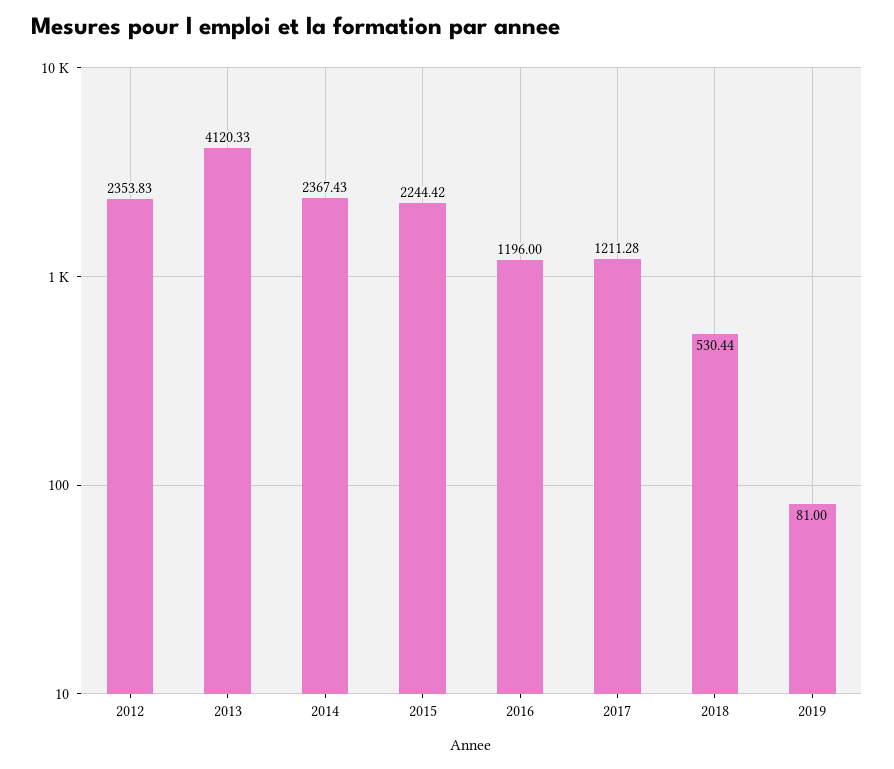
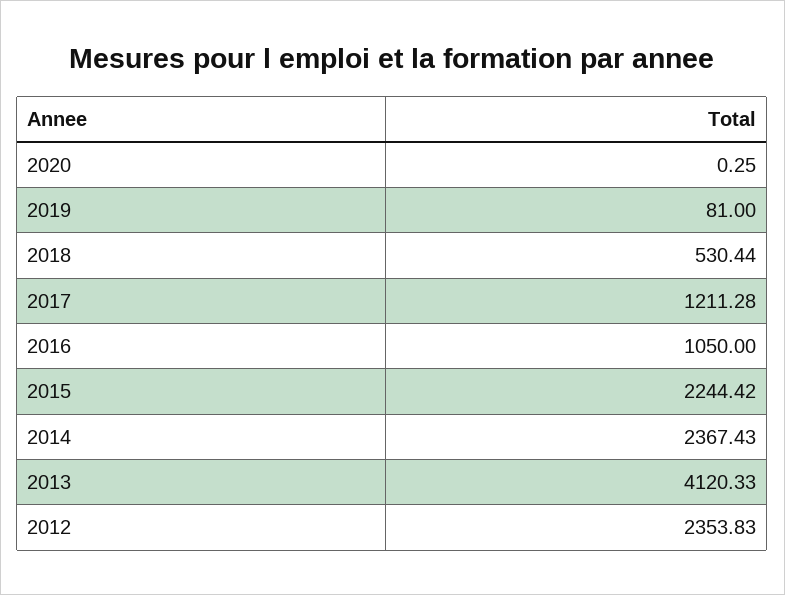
2016: 1196 -> 1050
2020: none -> 0.25

